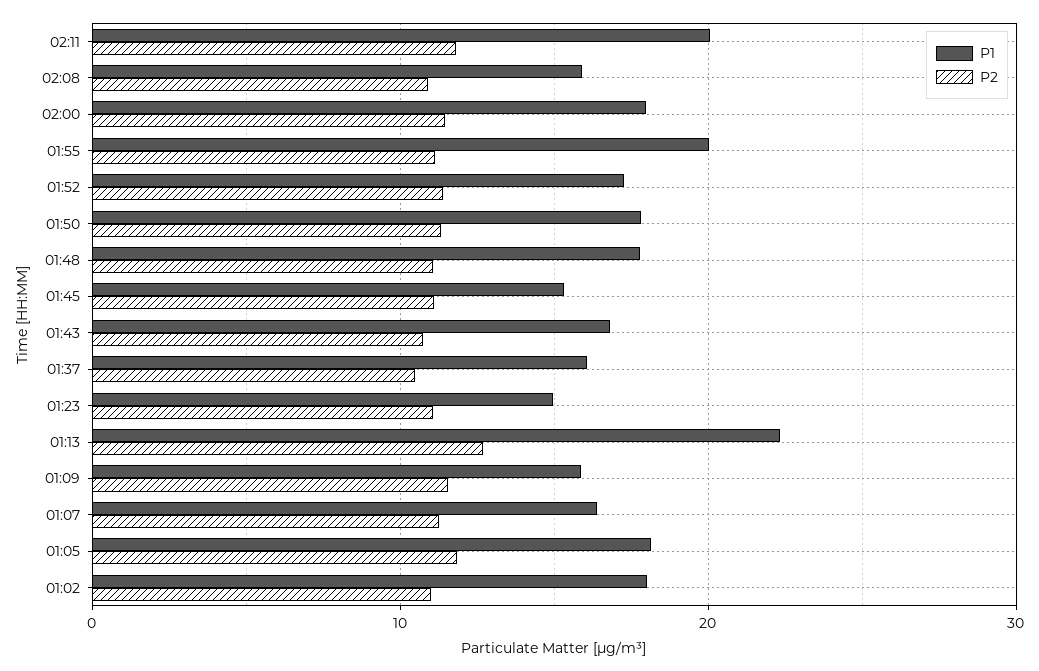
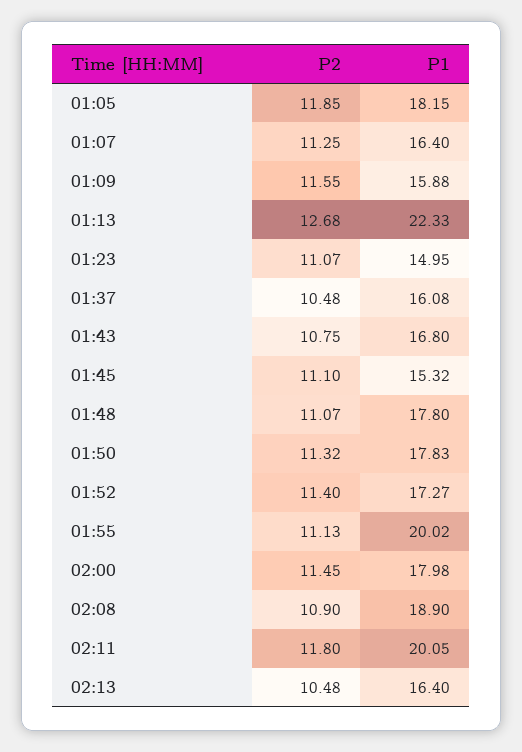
P1, 02:08: 16 -> 18.9
P1, 01:02: 18 -> none
P2, 01:02: 11 -> none
P2, 02:13: none -> 10.48
P1, 02:13: none -> 16.4

